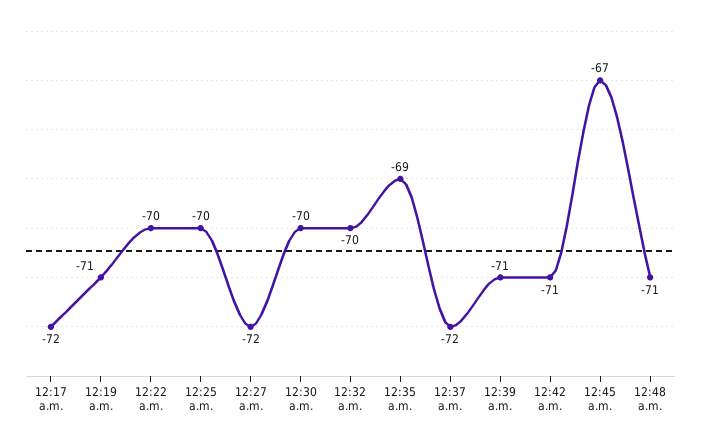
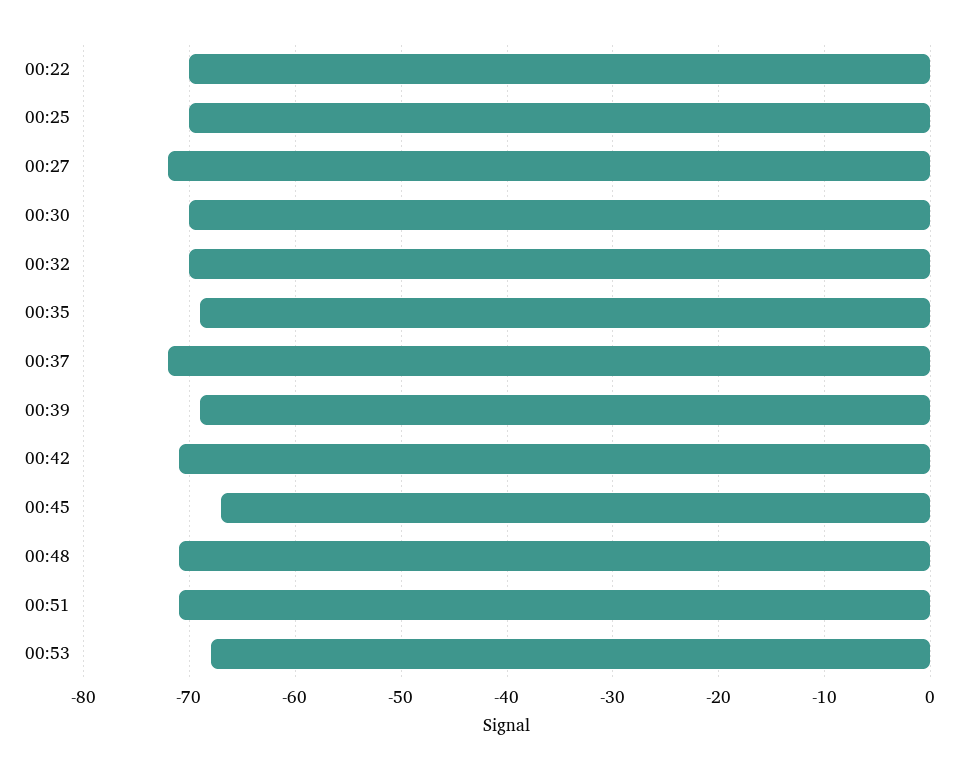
12:17 a.m.: -72 -> none
12:19 a.m.: -71 -> none
12:39 a.m.: -71 -> -69
00:51: none -> -71
00:53: none -> -68

